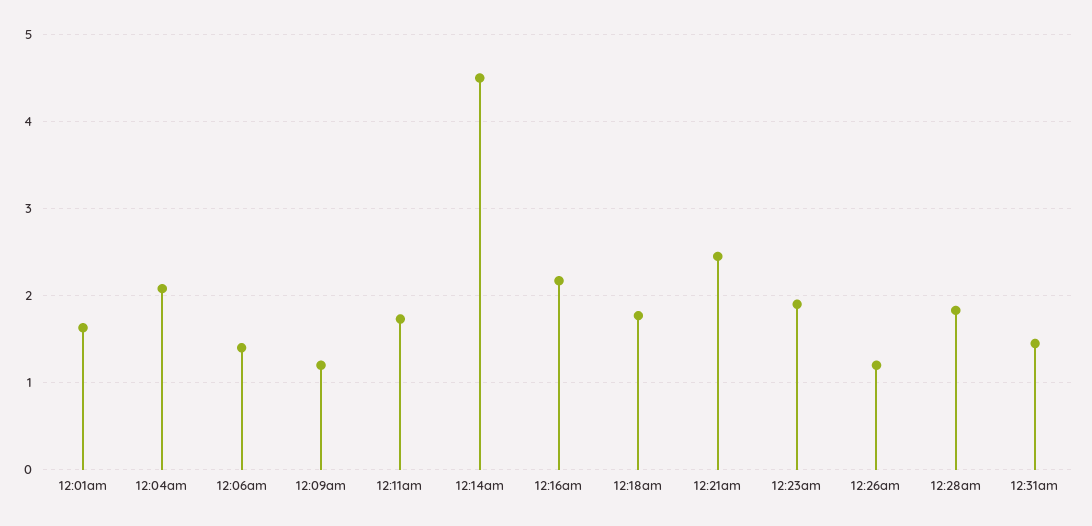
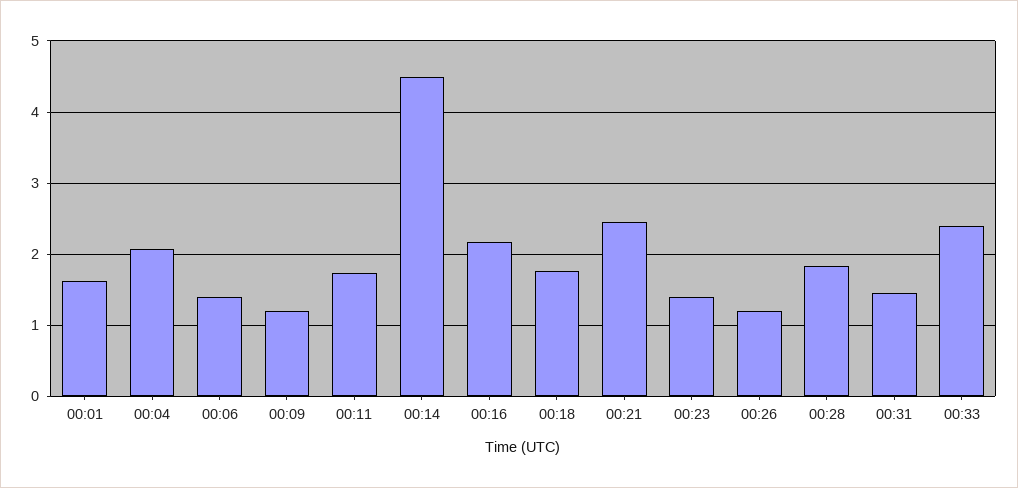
12:23am: 1.9 -> 1.4
00:33: none -> 2.4

